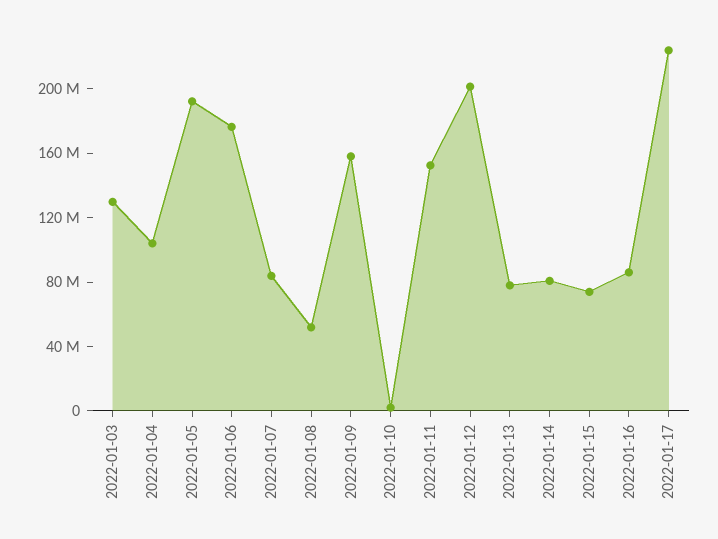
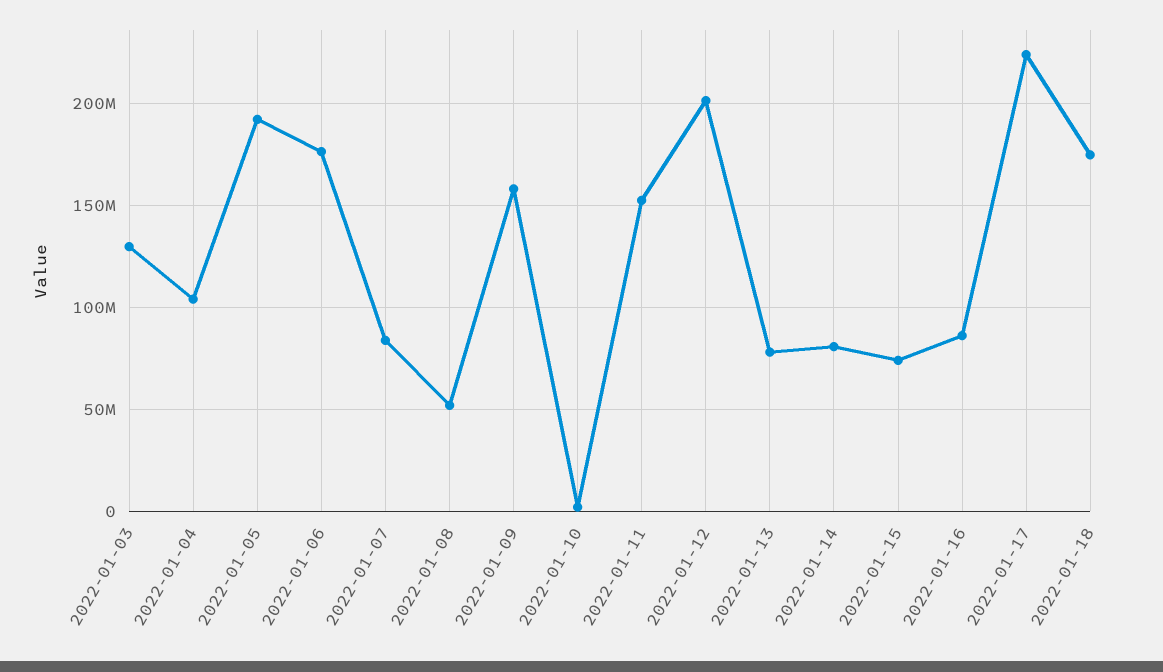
2022-01-18: none -> 175000000

